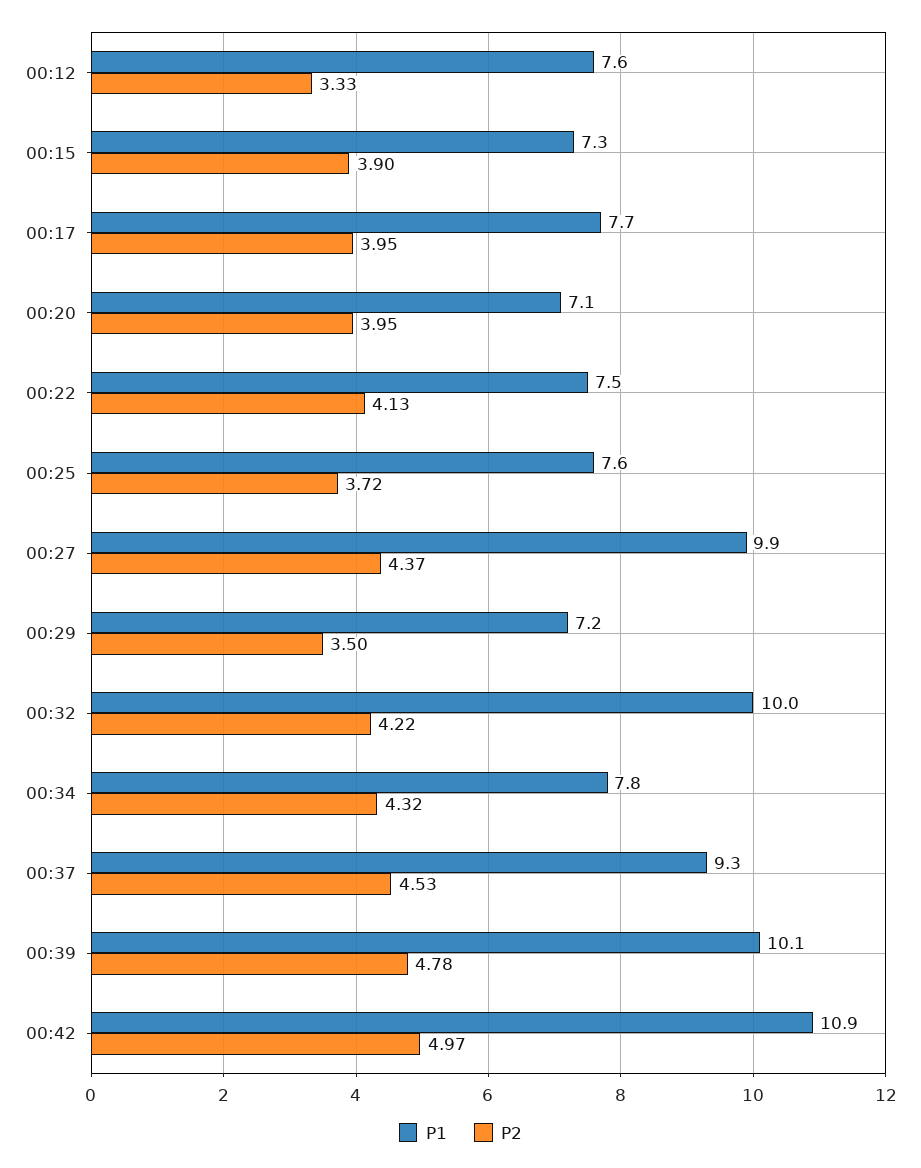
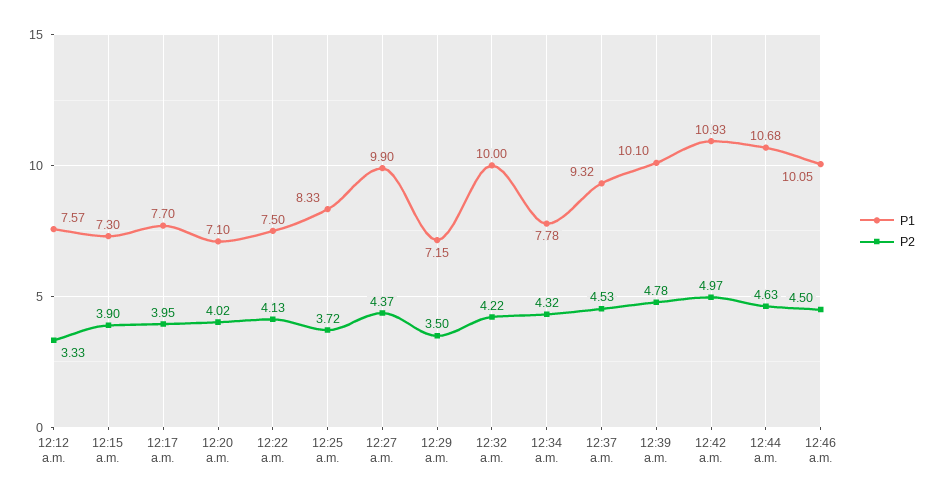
P2, 00:20: 3.95 -> 4.02
P1, 00:25: 7.6 -> 8.33
P1, 12:44 a.m.: none -> 10.68
P2, 12:44 a.m.: none -> 4.63
P1, 12:46 a.m.: none -> 10.05
P2, 12:46 a.m.: none -> 4.5

